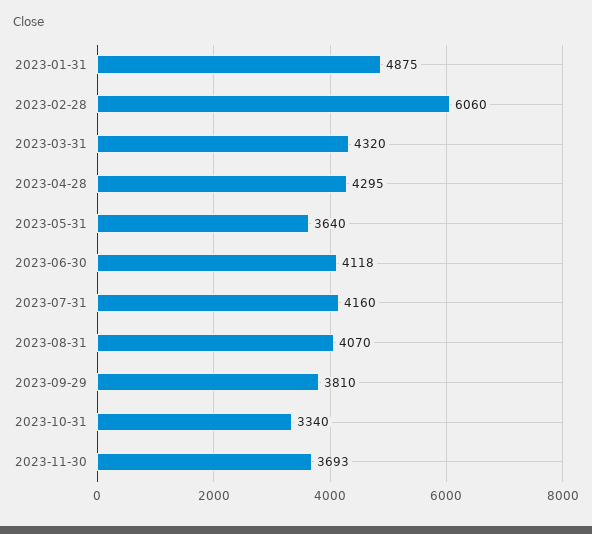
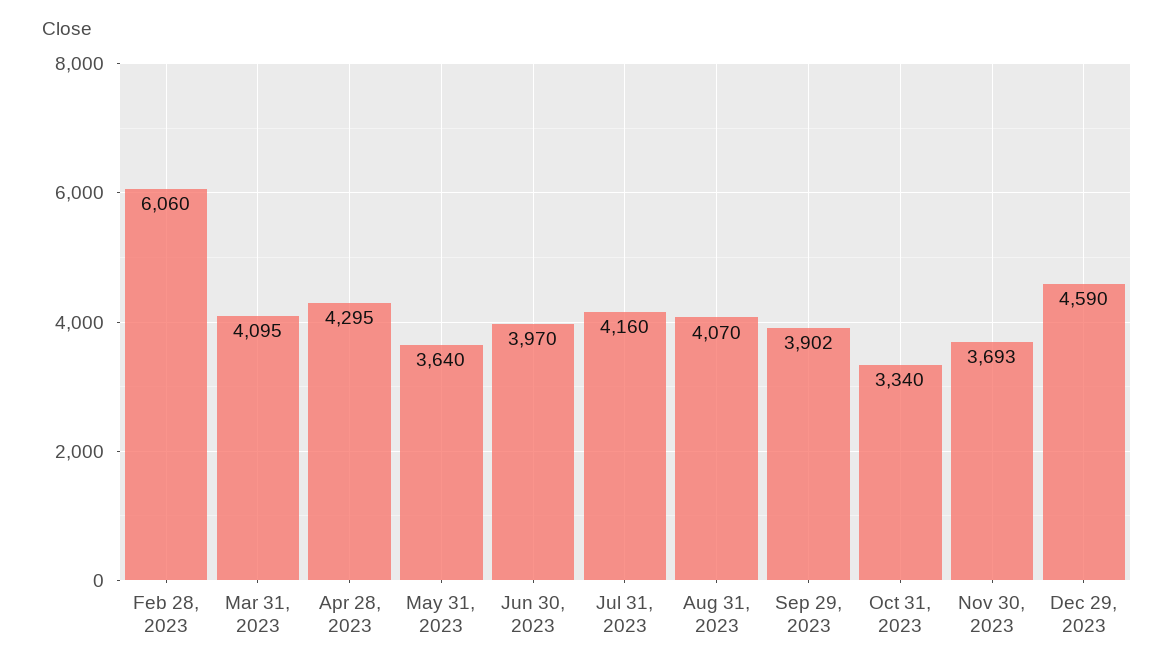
2023-01-31: 4875 -> none
2023-03-31: 4320 -> 4095
2023-06-30: 4118 -> 3970
2023-09-29: 3810 -> 3902
Dec 29, 2023: none -> 4590

